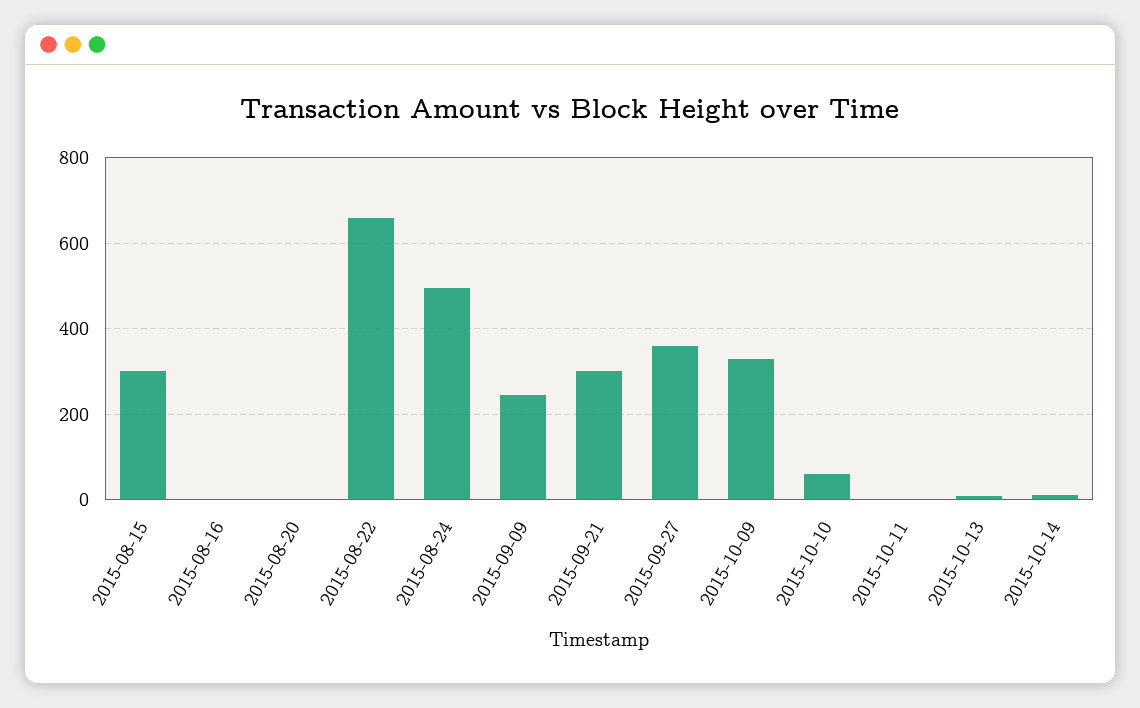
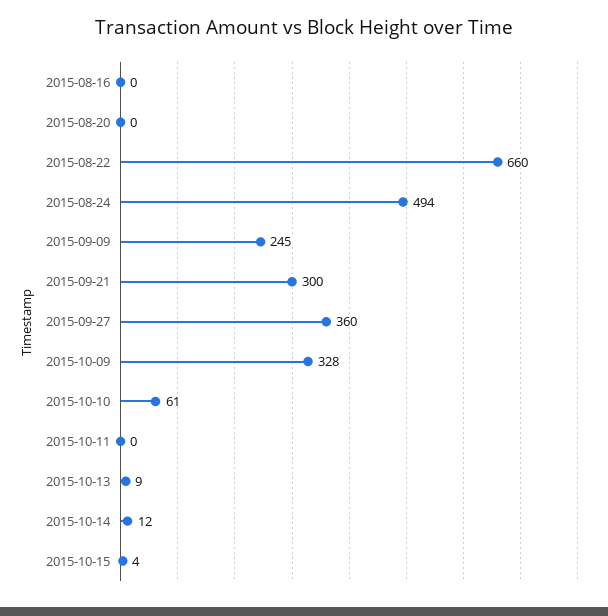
2015-08-15: 300 -> none
2015-10-15: none -> 4

